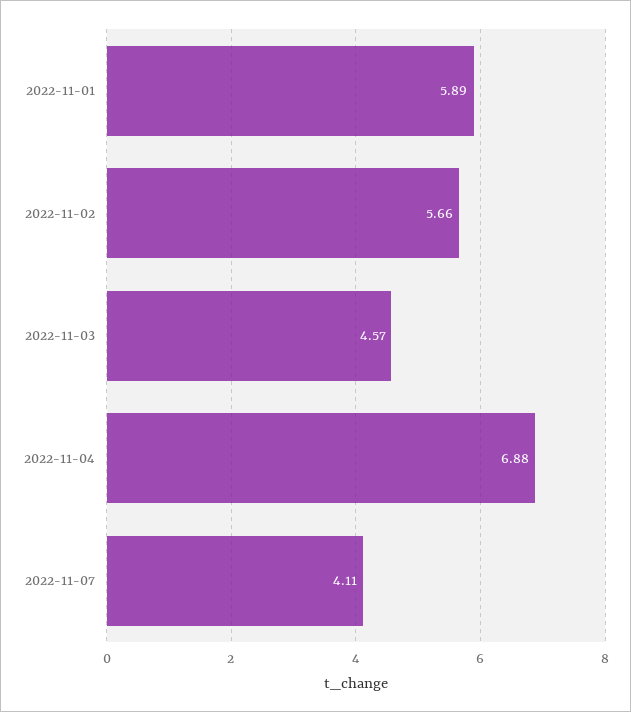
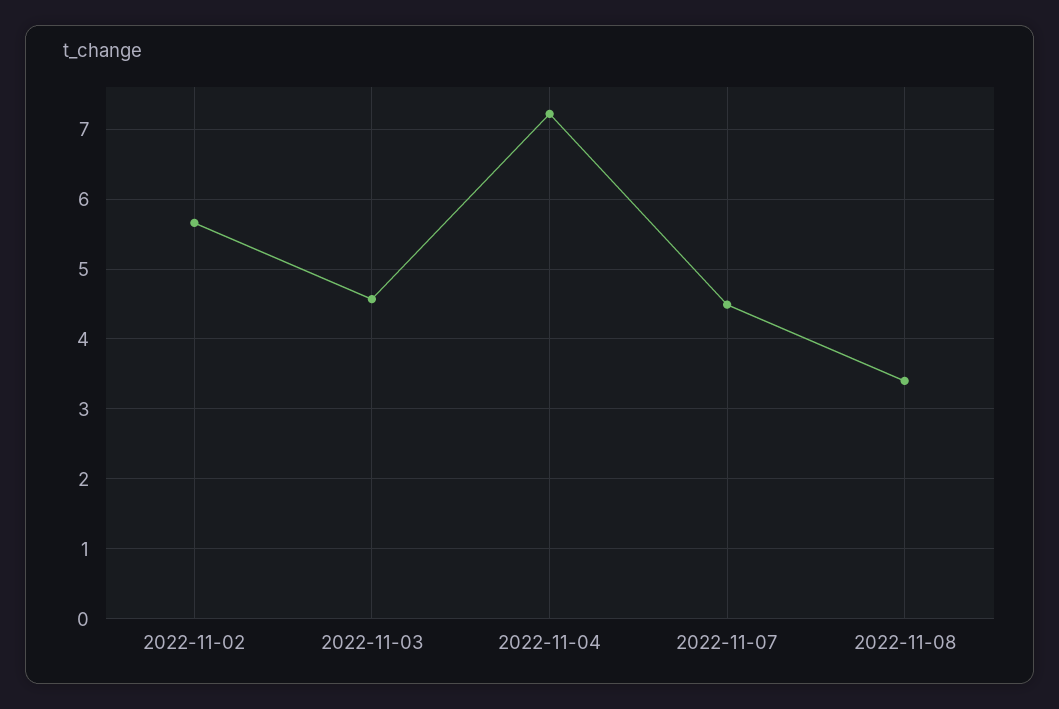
2022-11-01: 5.89 -> none
2022-11-04: 6.88 -> 7.2
2022-11-07: 4.11 -> 4.5
2022-11-08: none -> 3.4

